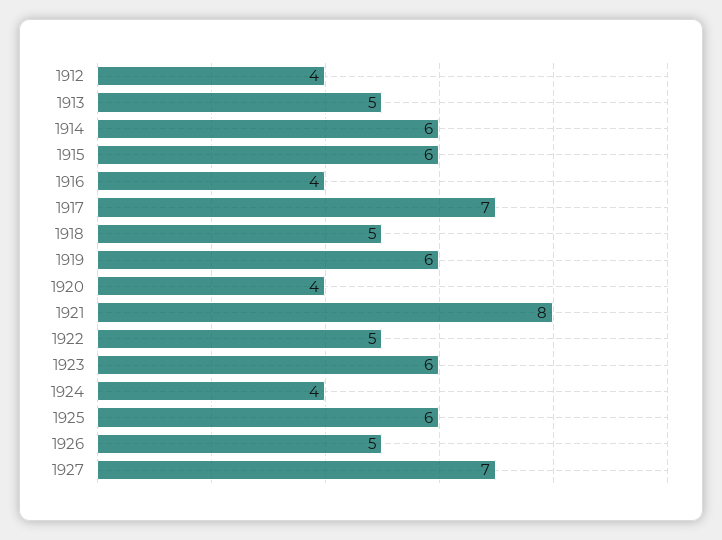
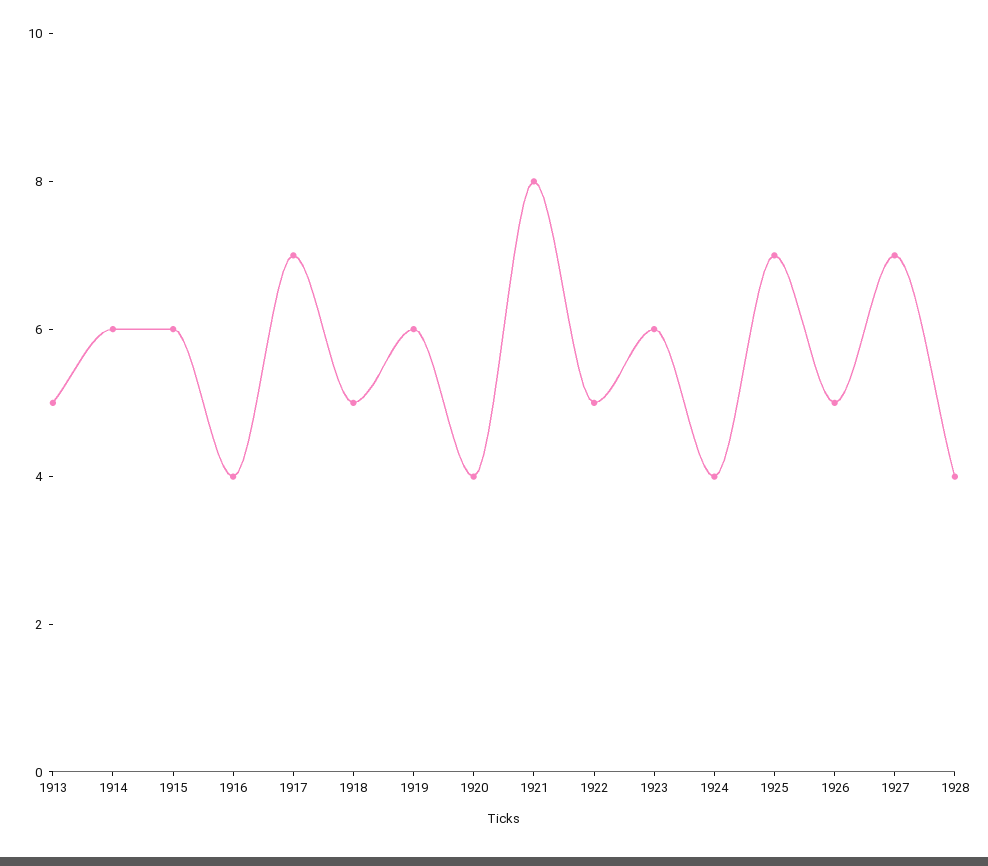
1912: 4 -> none
1925: 6 -> 7
1928: none -> 4

